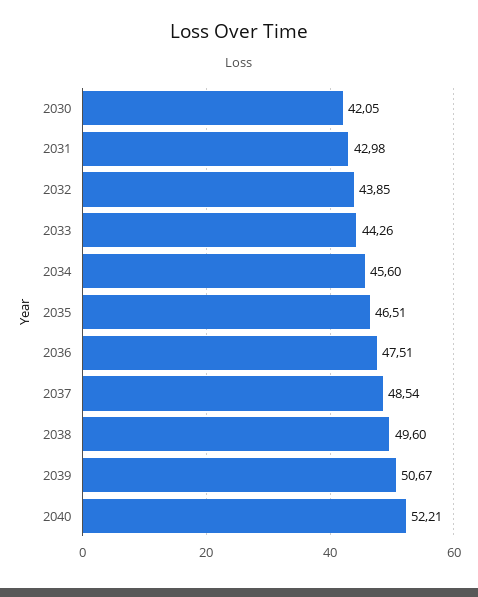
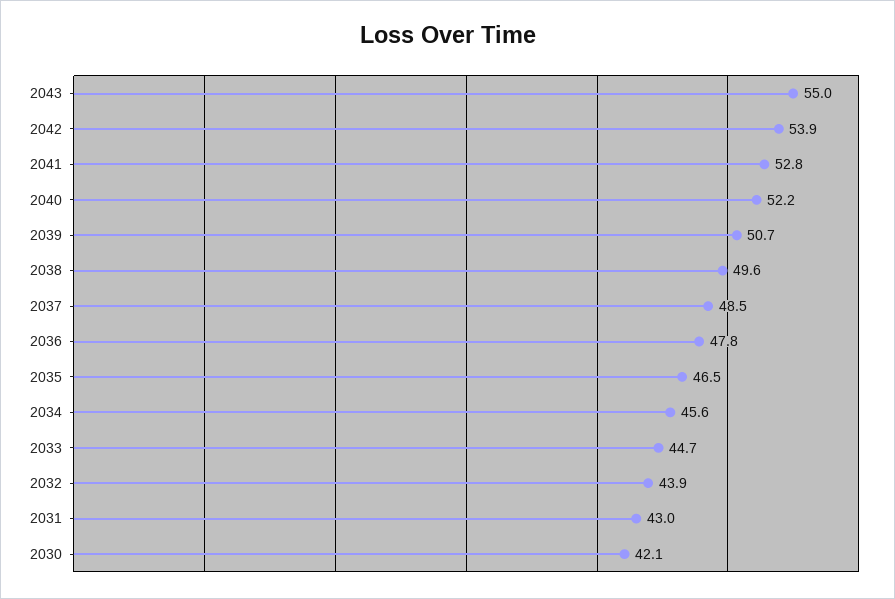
2033: 44.26 -> 44.7
2036: 47.51 -> 47.8
2043: none -> 55
2042: none -> 53.9
2041: none -> 52.8

